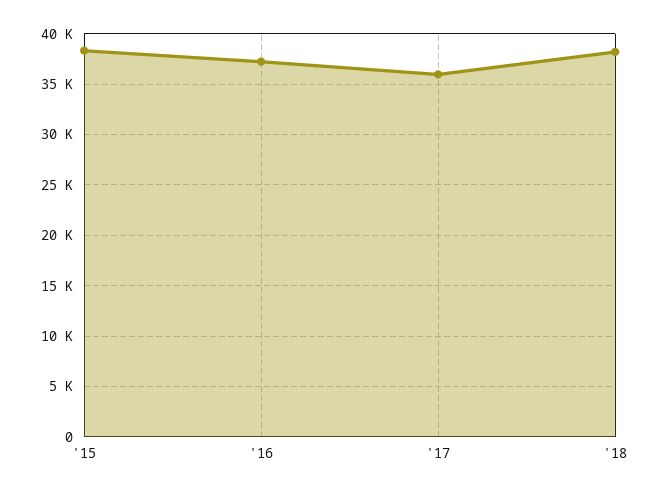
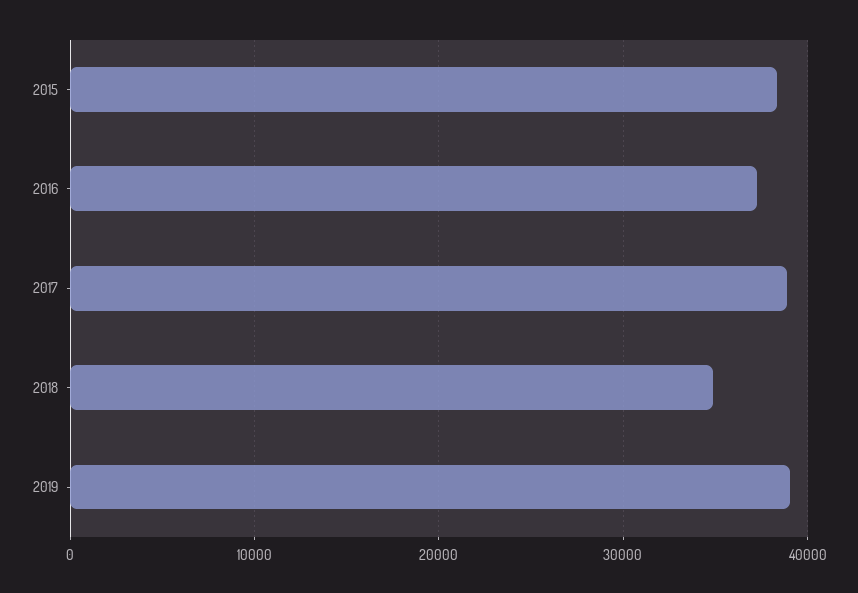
'17: 36000 -> 39000
'18: 38000 -> 35000
2019: none -> 39000

